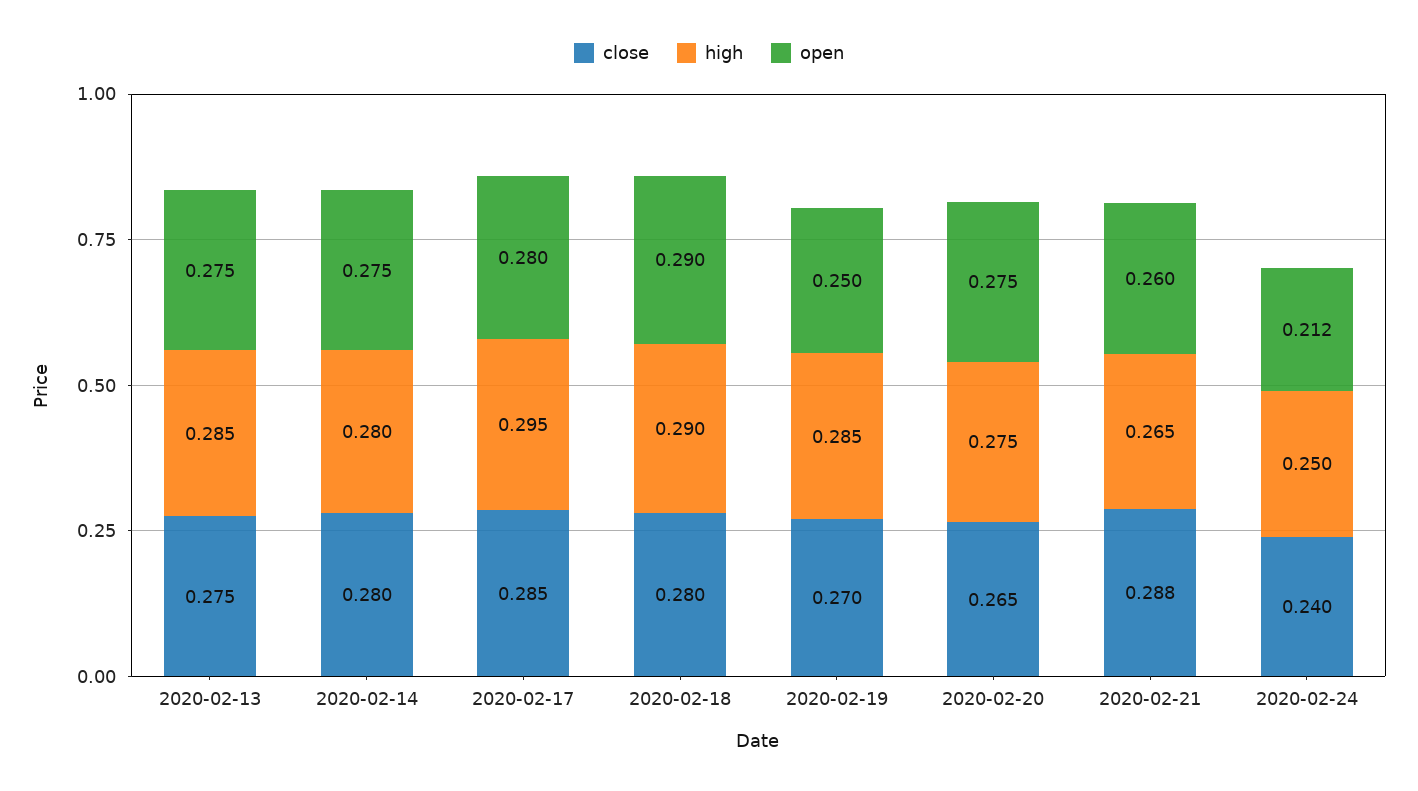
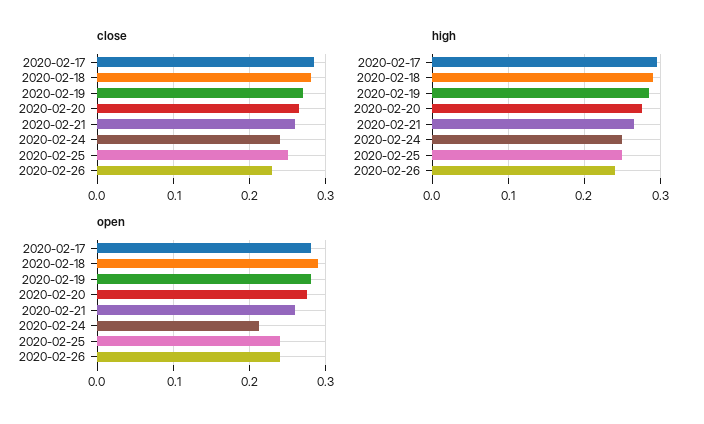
close, 2020-02-13: 0.275 -> none
high, 2020-02-13: 0.285 -> none
open, 2020-02-13: 0.275 -> none
close, 2020-02-14: 0.28 -> none
high, 2020-02-14: 0.28 -> none
open, 2020-02-14: 0.275 -> none
open, 2020-02-19: 0.25 -> 0.28
close, 2020-02-21: 0.288 -> 0.26
close, 2020-02-25: none -> 0.25
close, 2020-02-26: none -> 0.23
high, 2020-02-25: none -> 0.25
high, 2020-02-26: none -> 0.24
open, 2020-02-25: none -> 0.24
open, 2020-02-26: none -> 0.24

